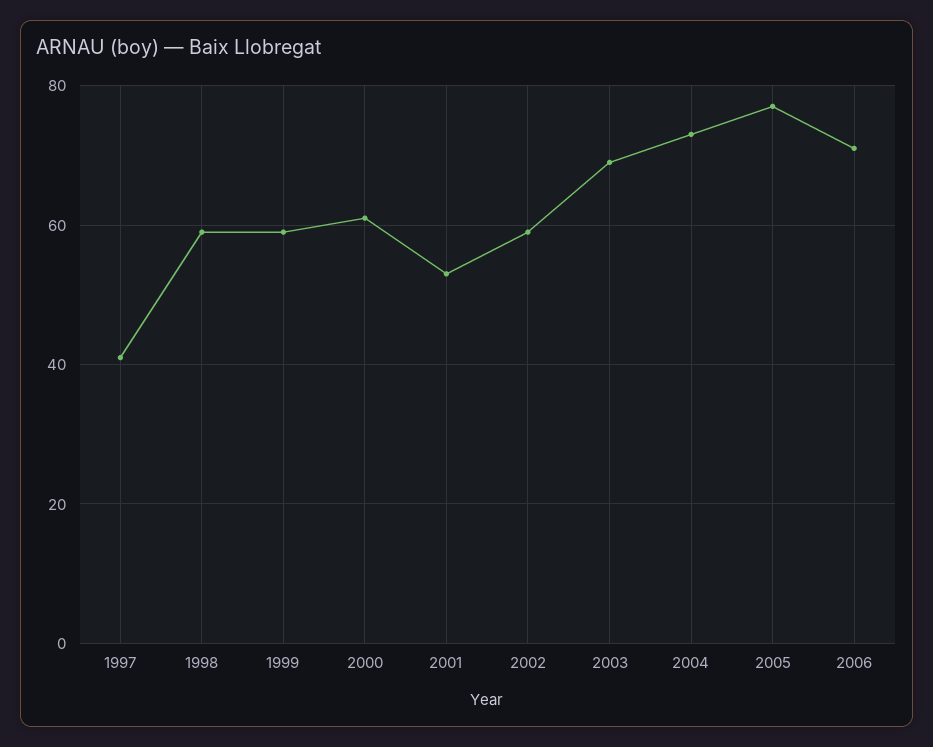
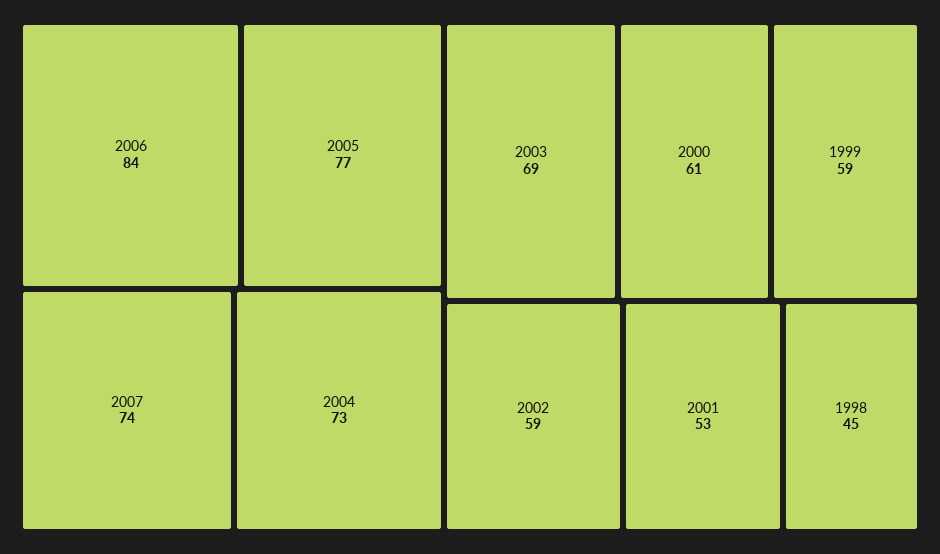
1997: 40 -> none
1998: 60 -> 45
2006: 70 -> 84
2007: none -> 74

